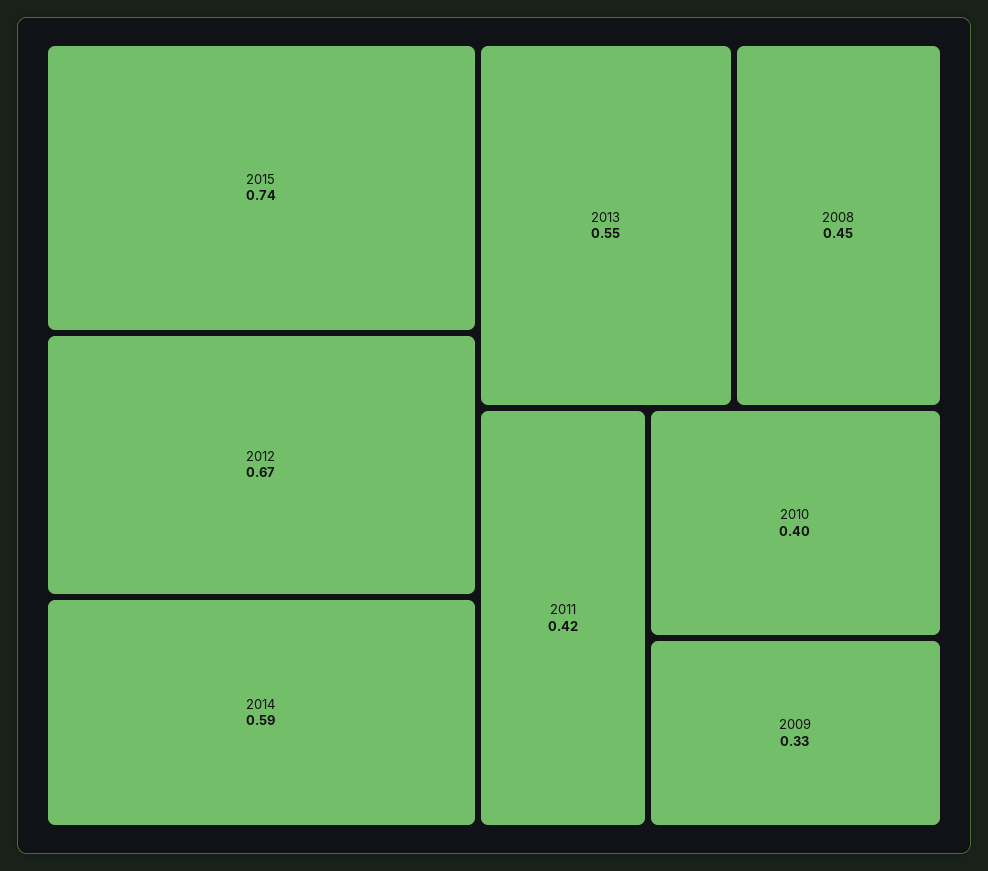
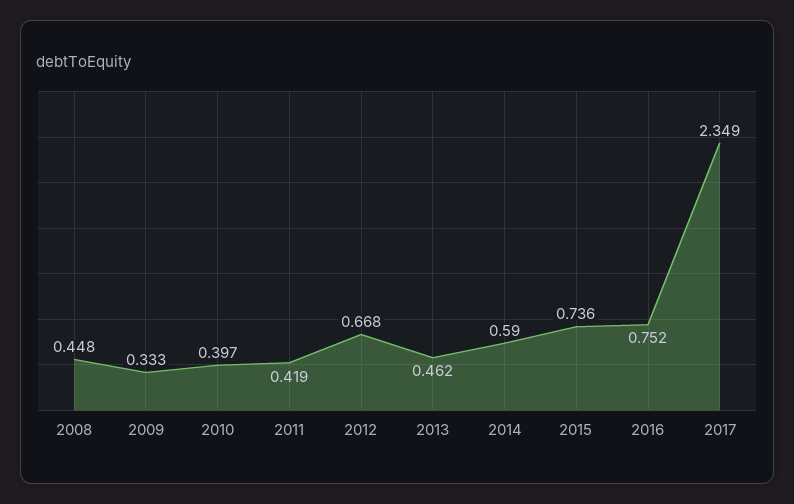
2013: 0.55 -> 0.462
2016: none -> 0.752
2017: none -> 2.349

